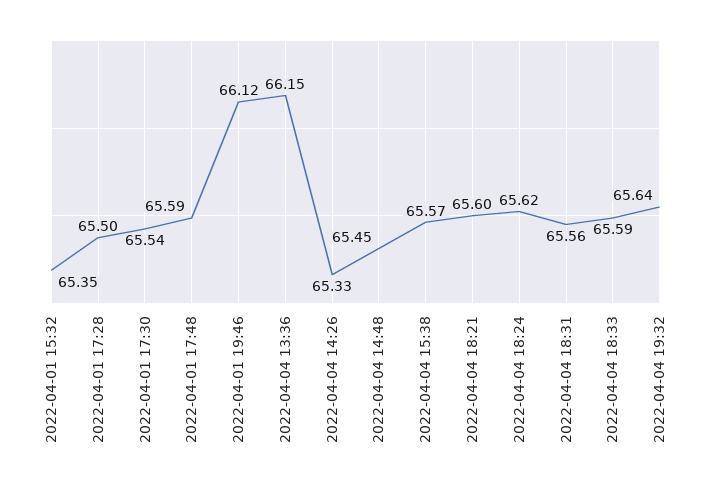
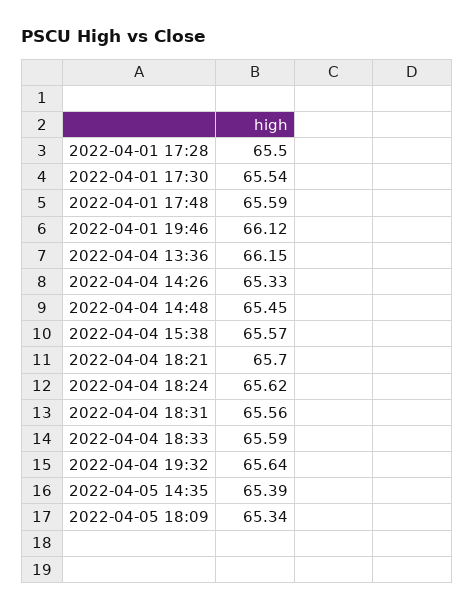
2022-04-01 15:32: 65.35 -> none
2022-04-04 18:21: 65.6 -> 65.7
2022-04-05 14:35: none -> 65.39
2022-04-05 18:09: none -> 65.34

